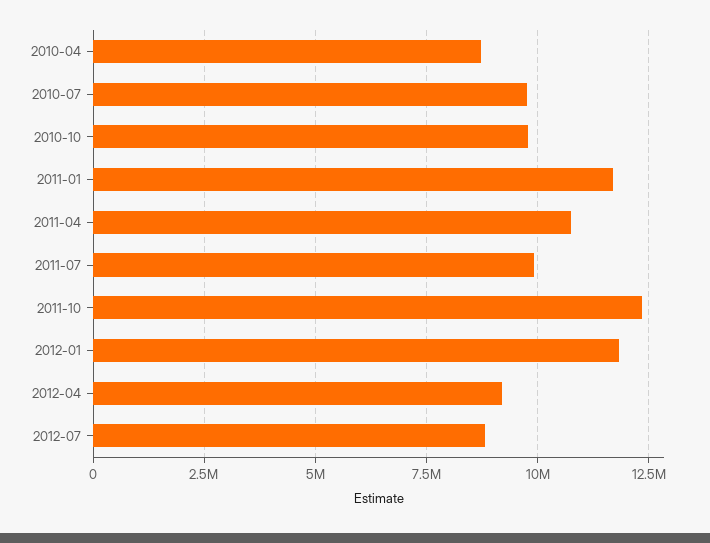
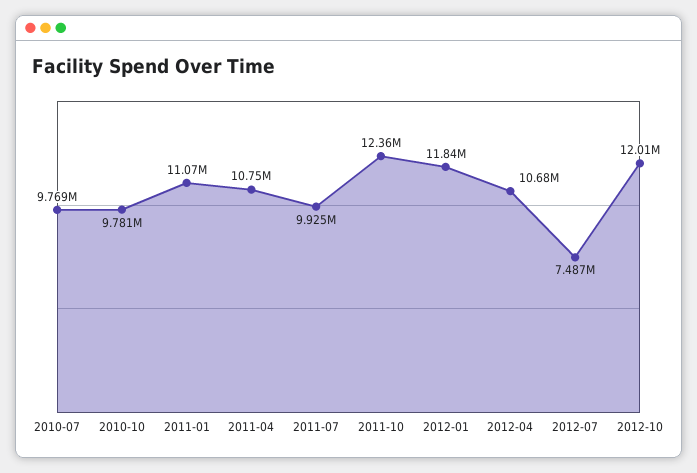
2010-04: 8750000 -> none
2011-01: 11750000 -> 11070000
2012-04: 9250000 -> 10680000
2012-07: 8750000 -> 7487000
2012-10: none -> 12010000

